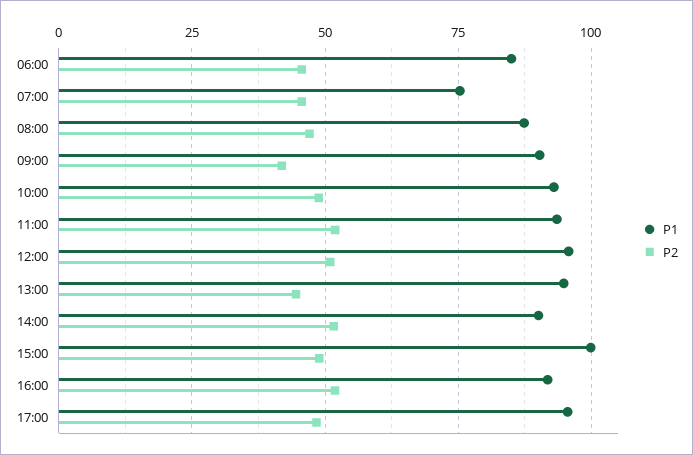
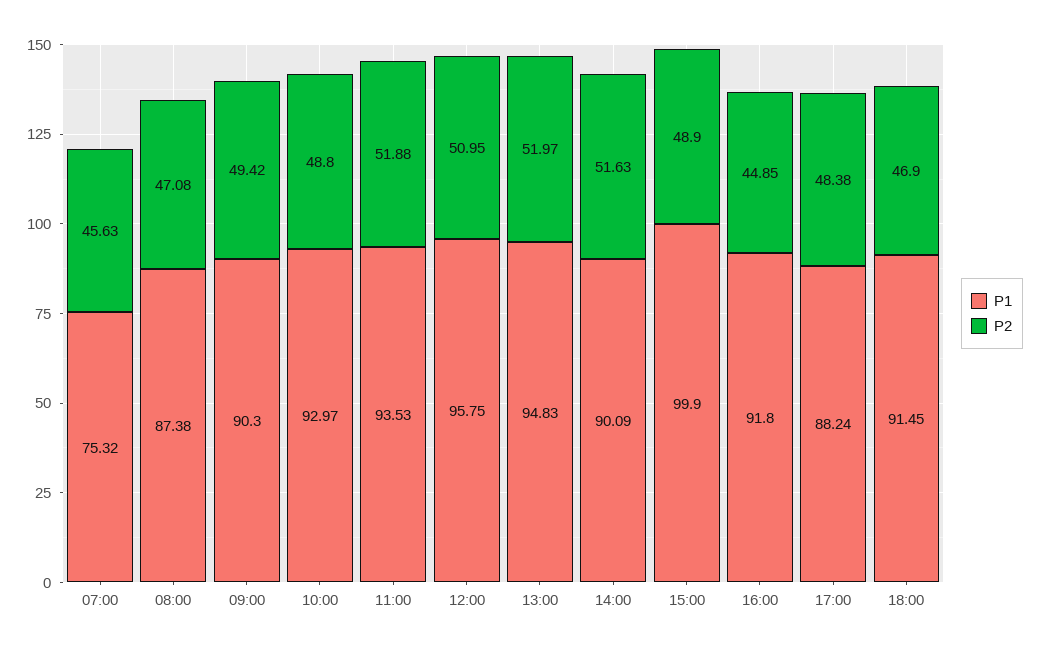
P1, 06:00: 85 -> none
P2, 06:00: 45 -> none
P2, 09:00: 42.5 -> 49.42
P2, 13:00: 45 -> 51.97
P2, 16:00: 52.5 -> 44.85
P1, 17:00: 95 -> 88.24
P1, 18:00: none -> 91.45
P2, 18:00: none -> 46.9

